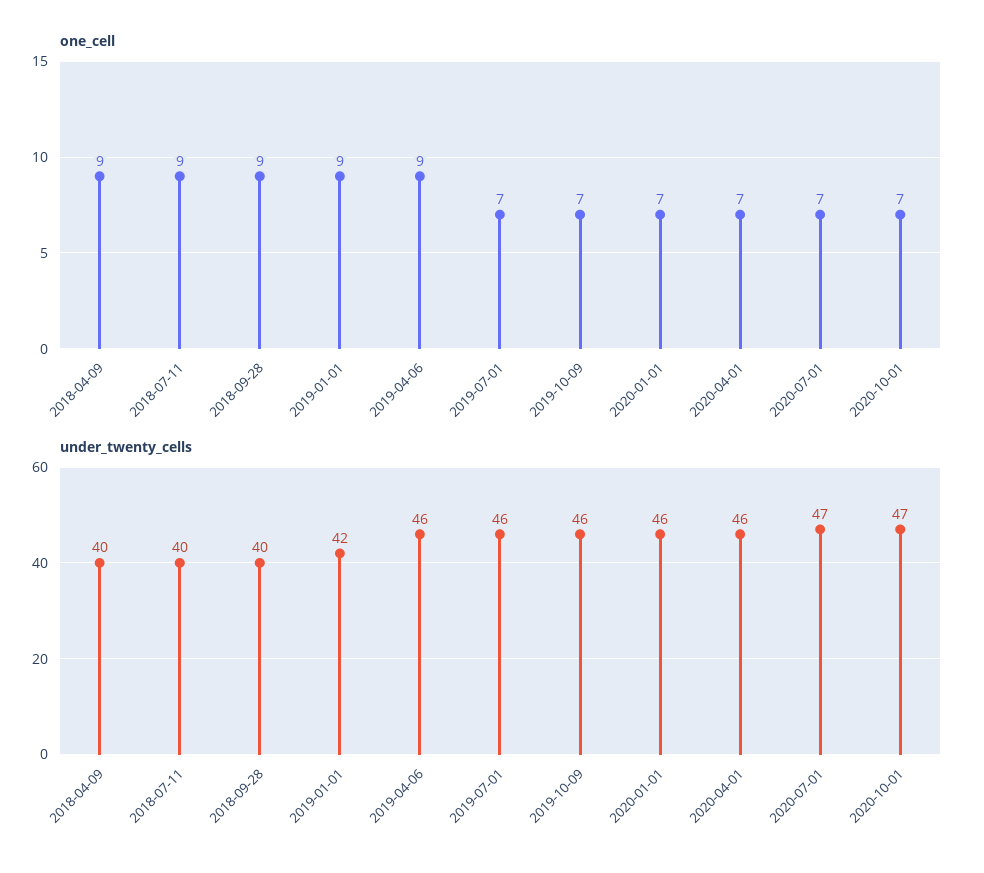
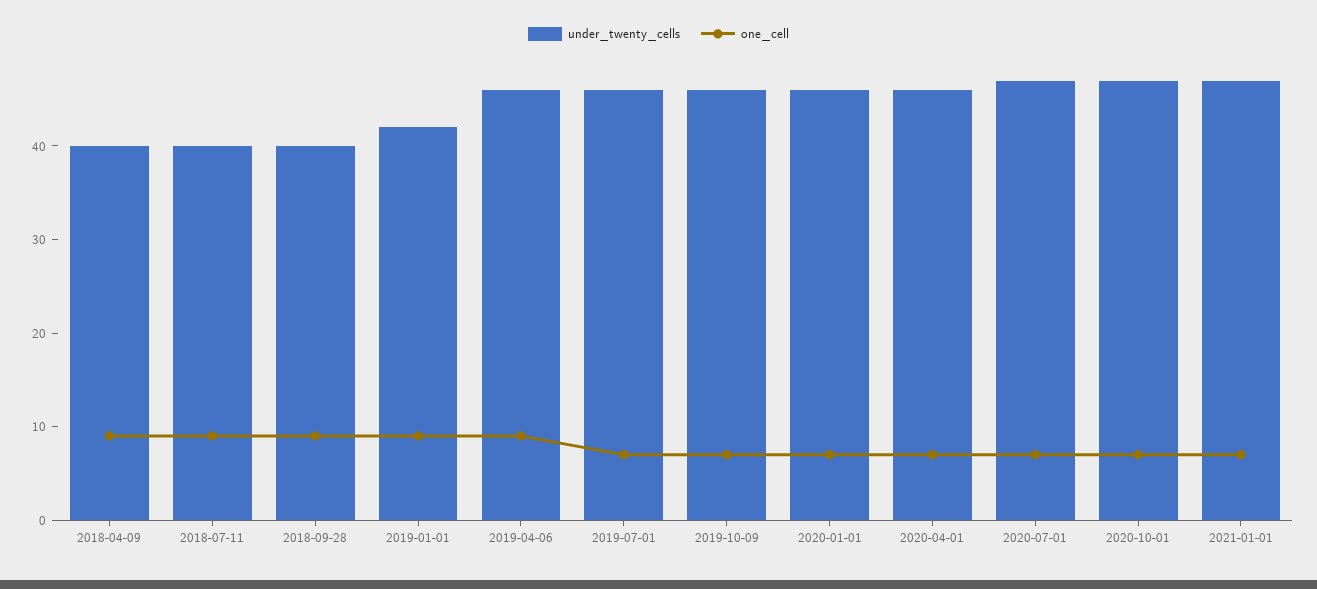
under_twenty_cells, 2021-01-01: none -> 47
one_cell, 2021-01-01: none -> 7

